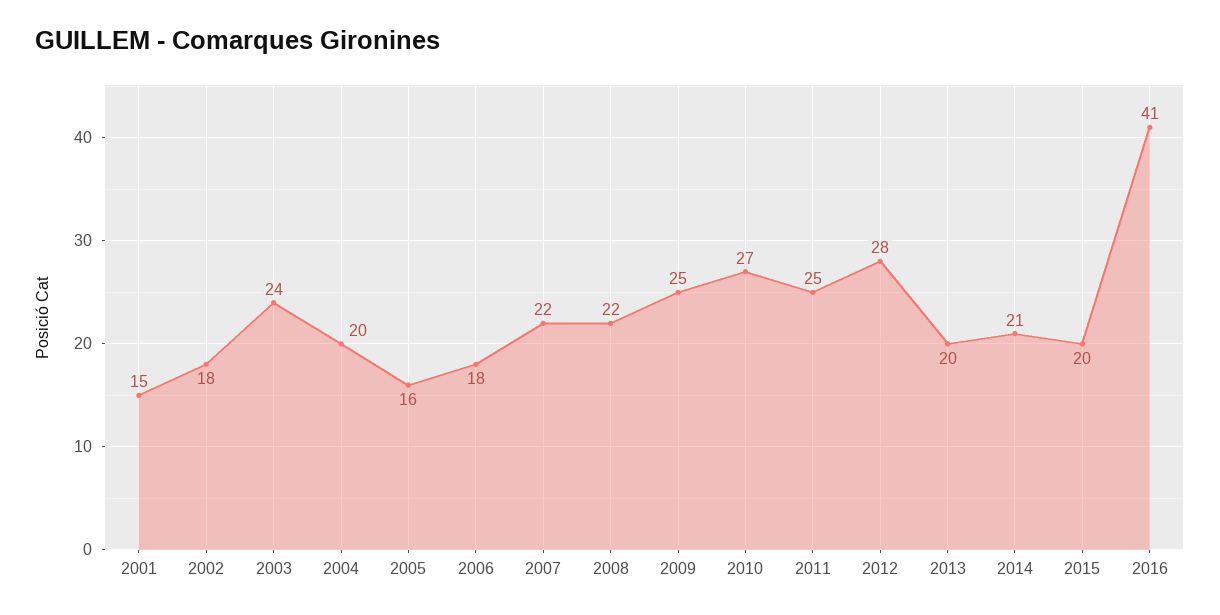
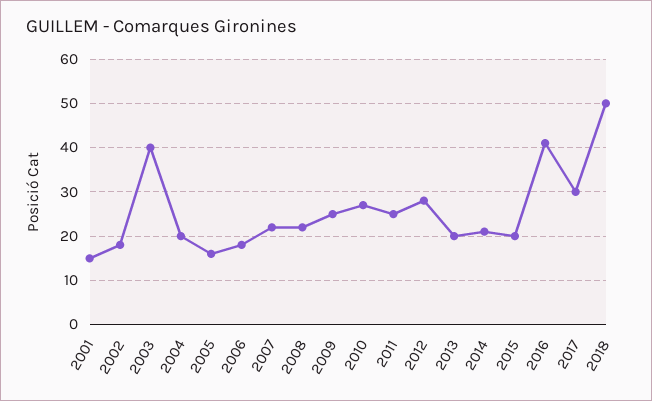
2003: 24 -> 40
2017: none -> 30
2018: none -> 50

